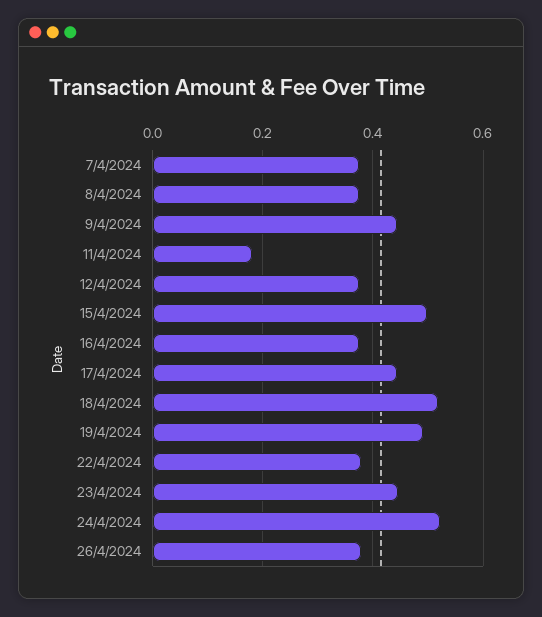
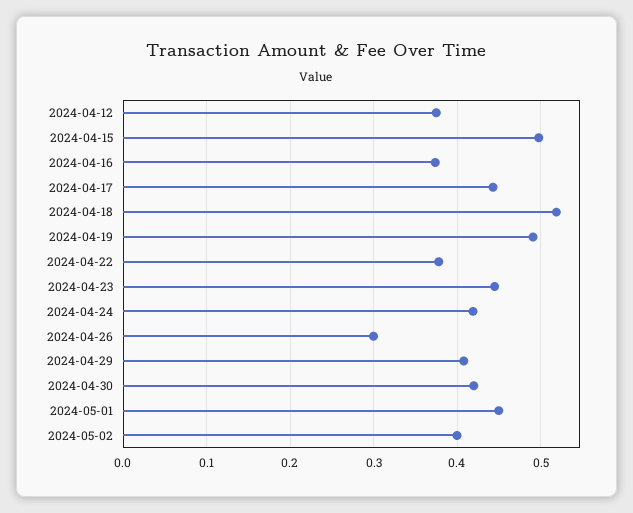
7/4/2024: 0.38 -> none
8/4/2024: 0.38 -> none
9/4/2024: 0.44 -> none
11/4/2024: 0.18 -> none
24/4/2024: 0.52 -> 0.42
26/4/2024: 0.38 -> 0.3
2024-04-29: none -> 0.41
2024-04-30: none -> 0.42
2024-05-01: none -> 0.45
2024-05-02: none -> 0.4

